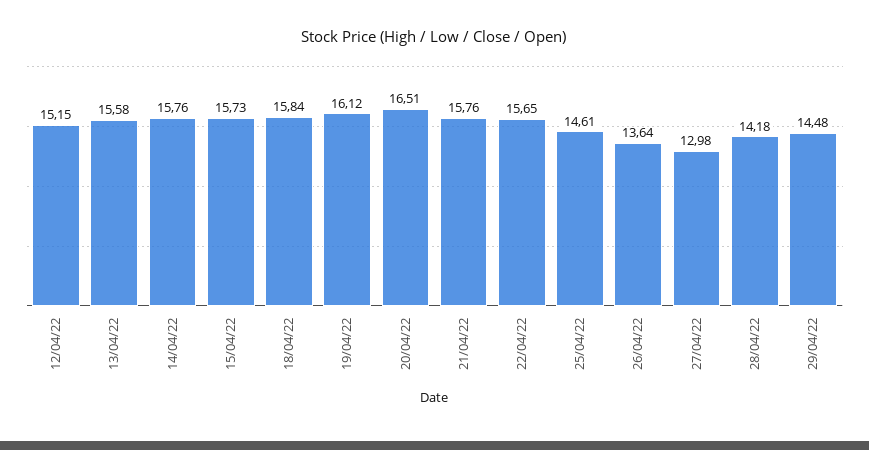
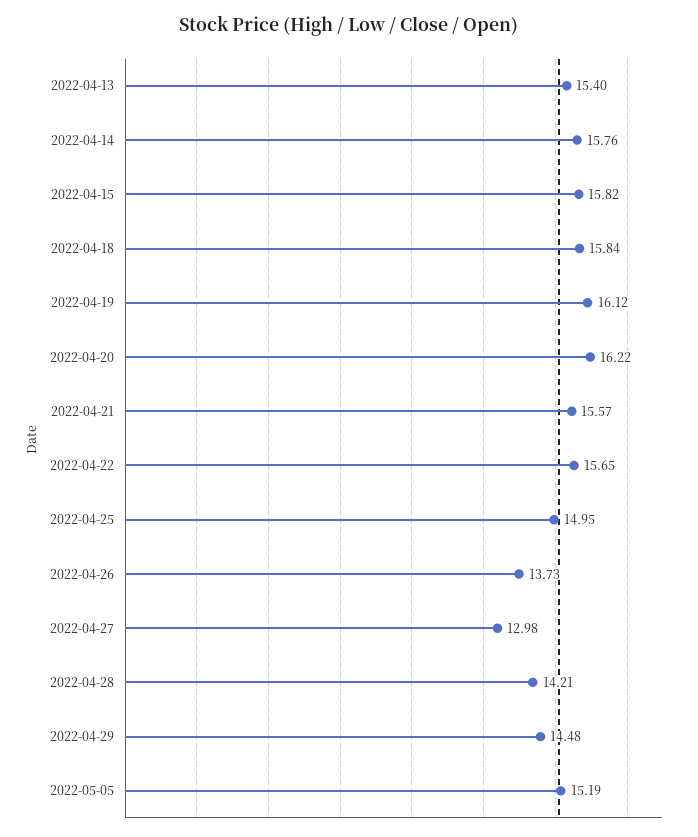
12/04/22: 15.15 -> none
13/04/22: 15.58 -> 15.4
15/04/22: 15.73 -> 15.82
20/04/22: 16.51 -> 16.22
21/04/22: 15.76 -> 15.57
25/04/22: 14.61 -> 14.95
26/04/22: 13.64 -> 13.73
28/04/22: 14.18 -> 14.21
2022-05-05: none -> 15.19

